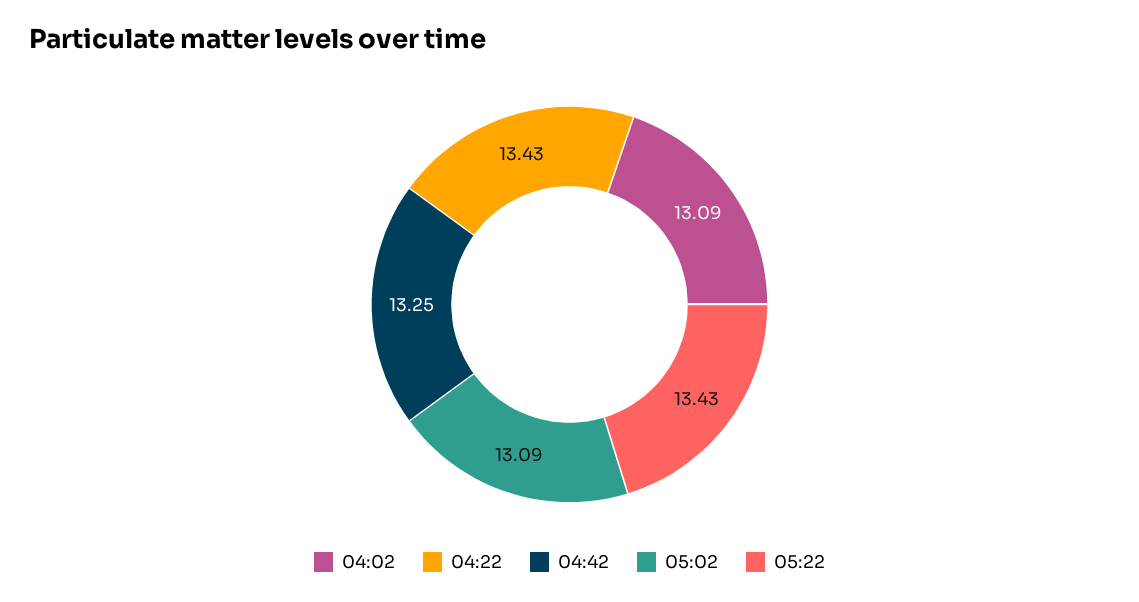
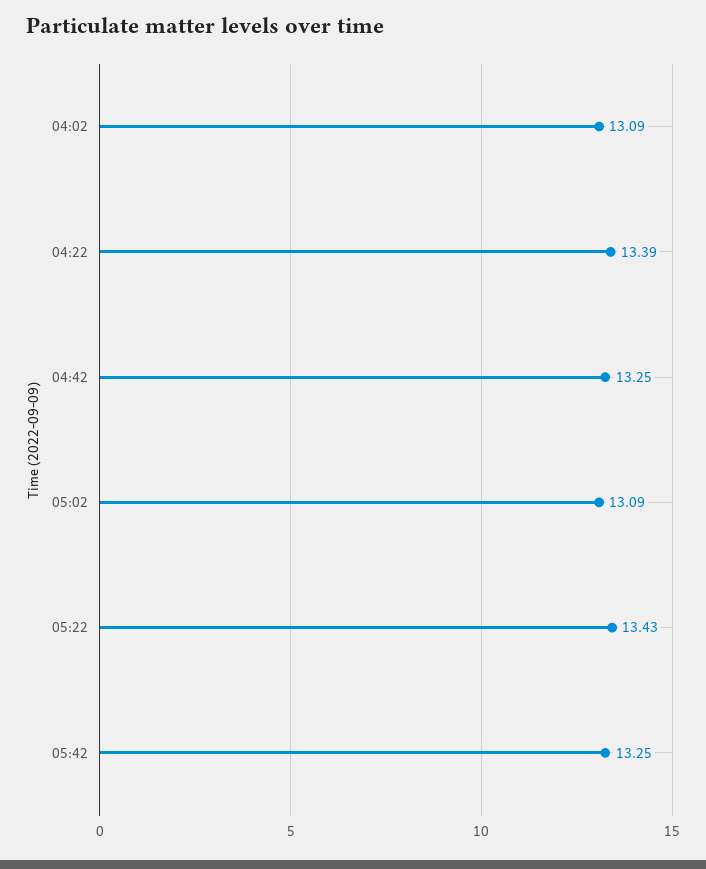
04:22: 13.43 -> 13.39
05:42: none -> 13.25

